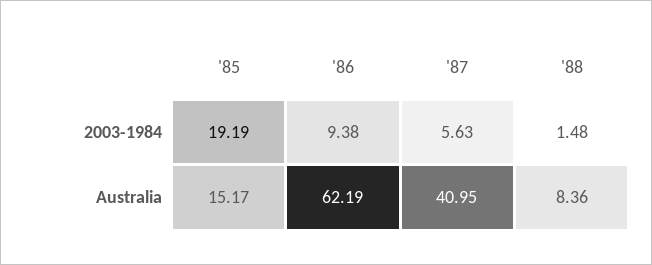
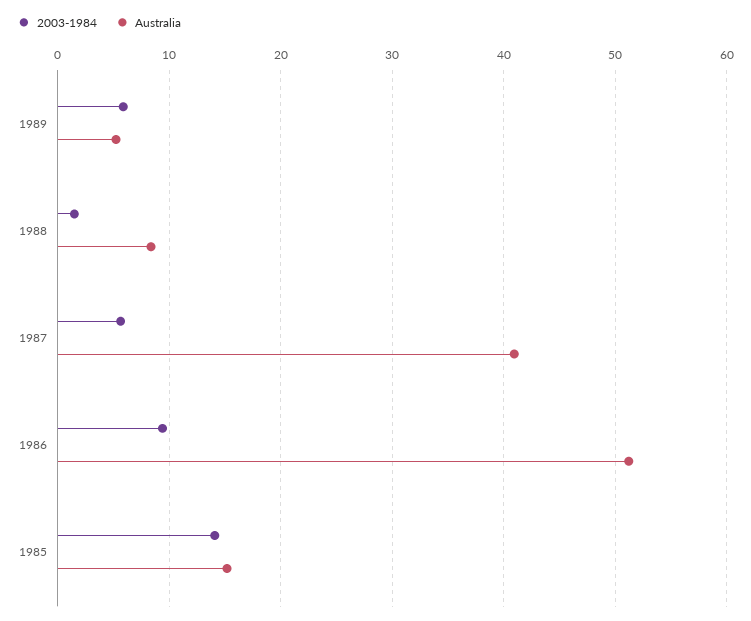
2003-1984, '85: 19.19 -> 14
Australia, '86: 62.19 -> 51
2003-1984, 1989: none -> 6
Australia, 1989: none -> 5

